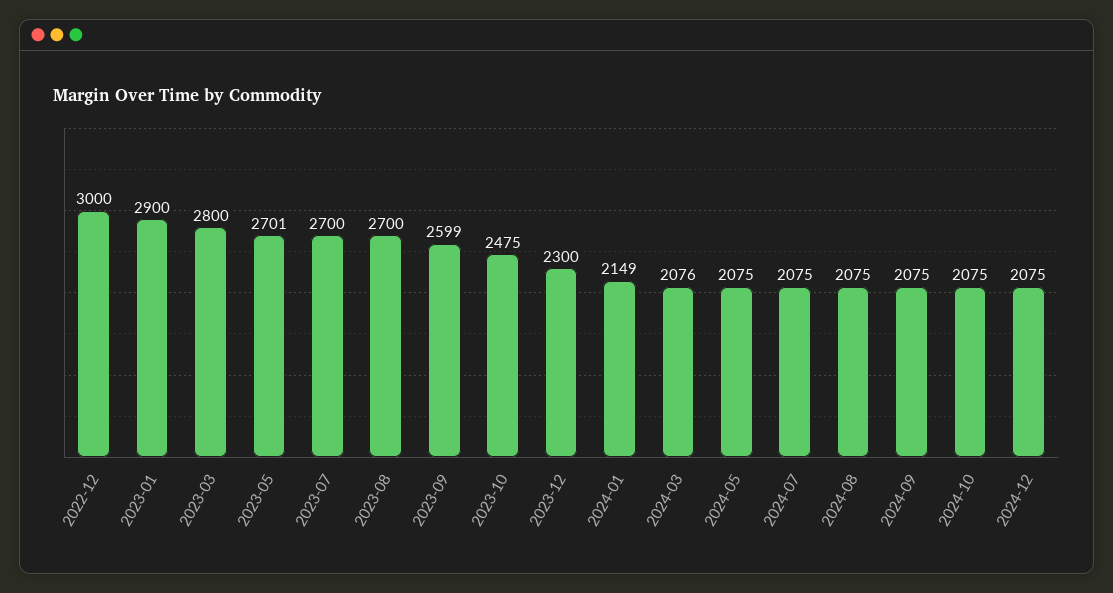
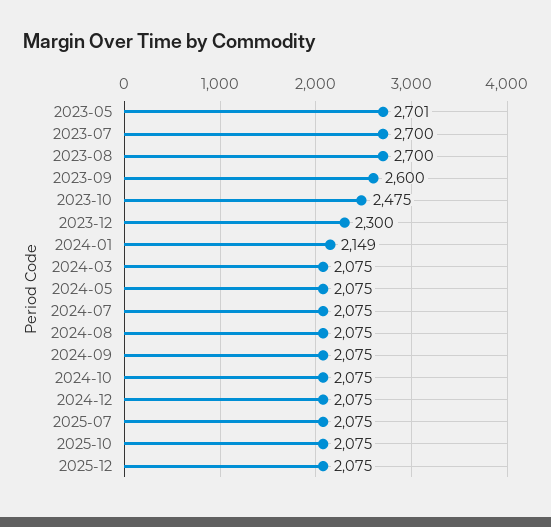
2022-12: 3000 -> none
2023-01: 2900 -> none
2023-03: 2800 -> none
2023-09: 2599 -> 2600
2024-03: 2076 -> 2075
2025-07: none -> 2075
2025-10: none -> 2075
2025-12: none -> 2075

